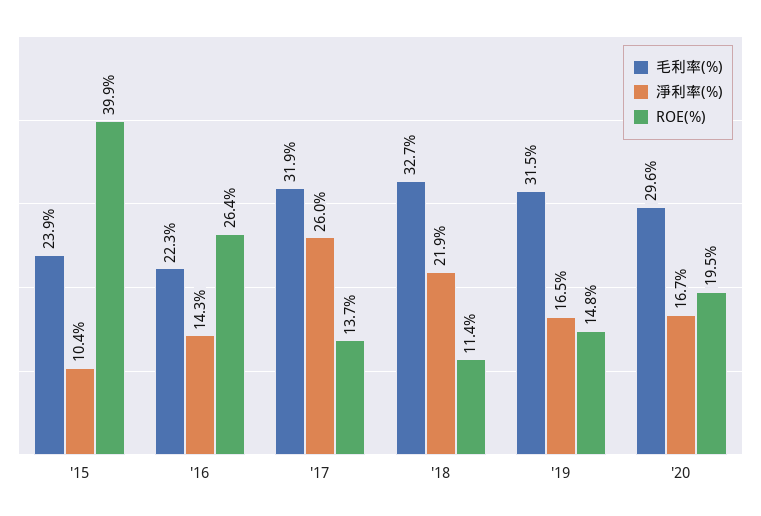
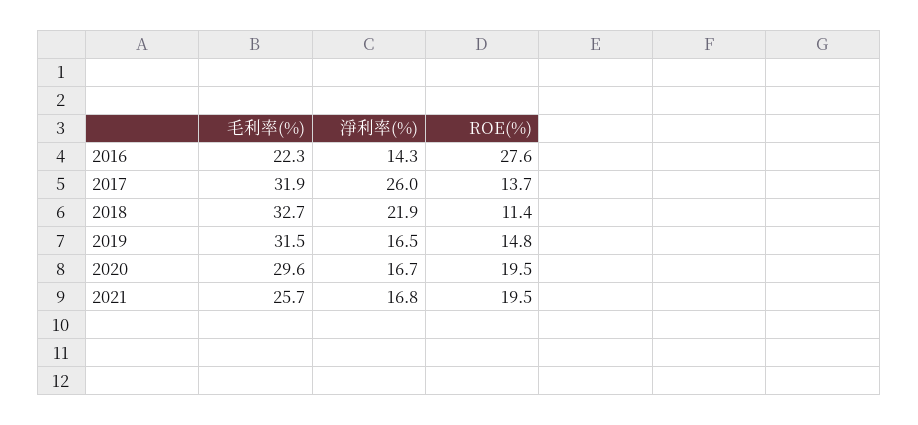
毛利率(%), '15: 23.9 -> none
淨利率(%), '15: 10.4 -> none
ROE(%), '15: 39.9 -> none
ROE(%), '16: 26.4 -> 27.6
毛利率(%), 2021: none -> 25.7
淨利率(%), 2021: none -> 16.8
ROE(%), 2021: none -> 19.5

